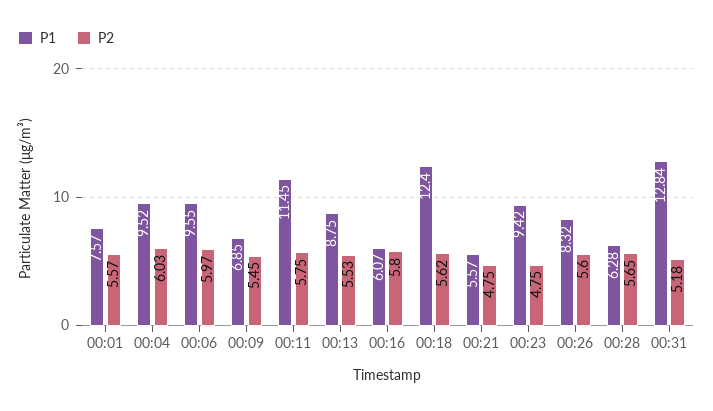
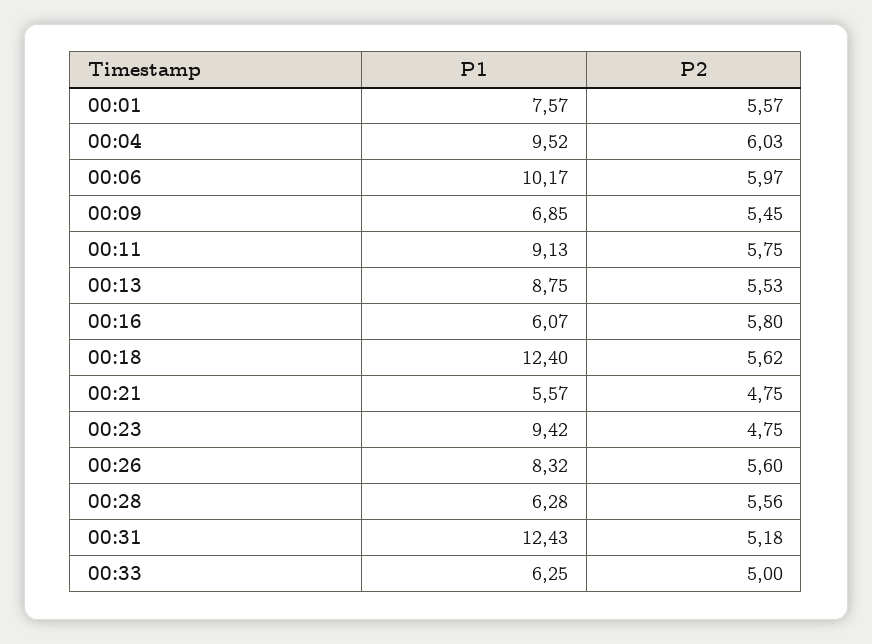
P1, 00:06: 9.55 -> 10.17
P1, 00:11: 11.45 -> 9.13
P2, 00:28: 5.65 -> 5.56
P1, 00:31: 12.84 -> 12.43
P1, 00:33: none -> 6.25
P2, 00:33: none -> 5

